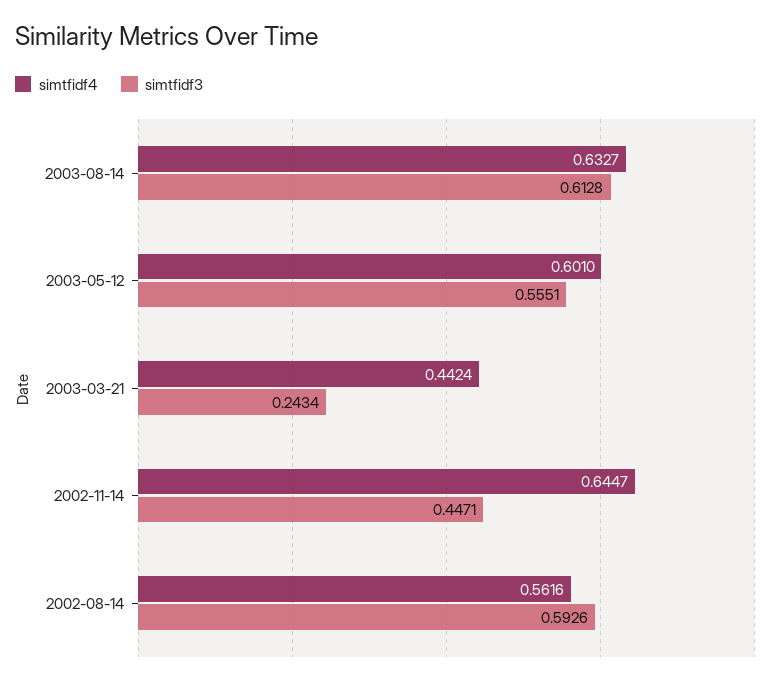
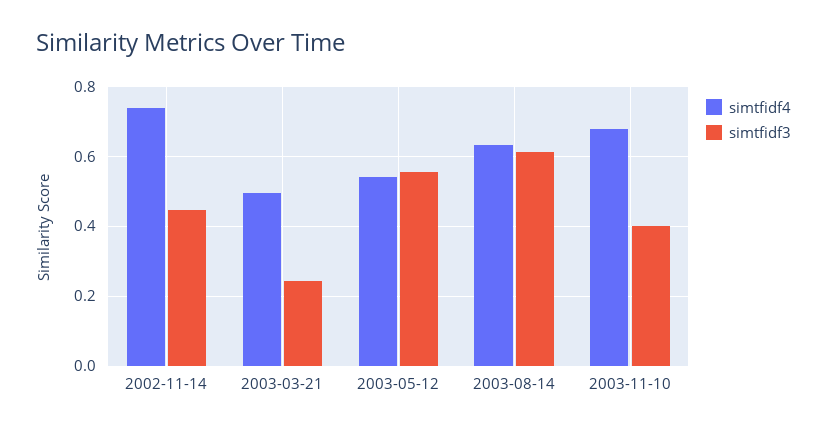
simtfidf4, 2003-05-12: 0.601 -> 0.54
simtfidf4, 2003-03-21: 0.4424 -> 0.5
simtfidf4, 2002-11-14: 0.6447 -> 0.74
simtfidf4, 2002-08-14: 0.5616 -> none
simtfidf3, 2002-08-14: 0.5926 -> none
simtfidf4, 2003-11-10: none -> 0.68
simtfidf3, 2003-11-10: none -> 0.4

